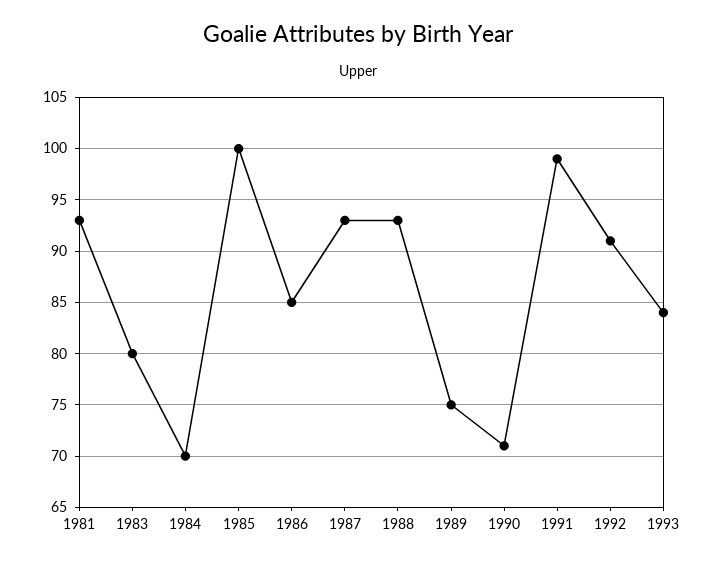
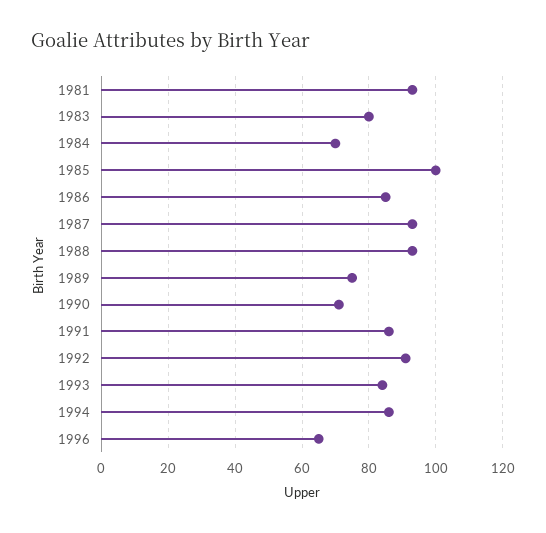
1991: 99 -> 85
1994: none -> 85
1996: none -> 65

